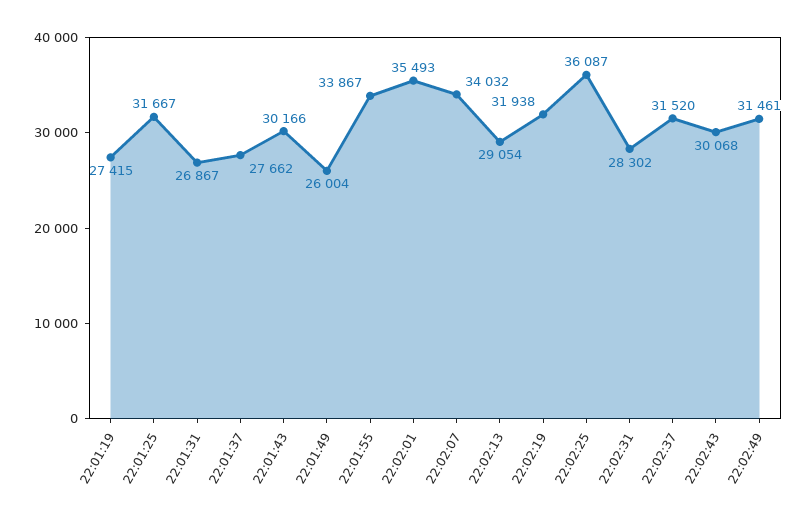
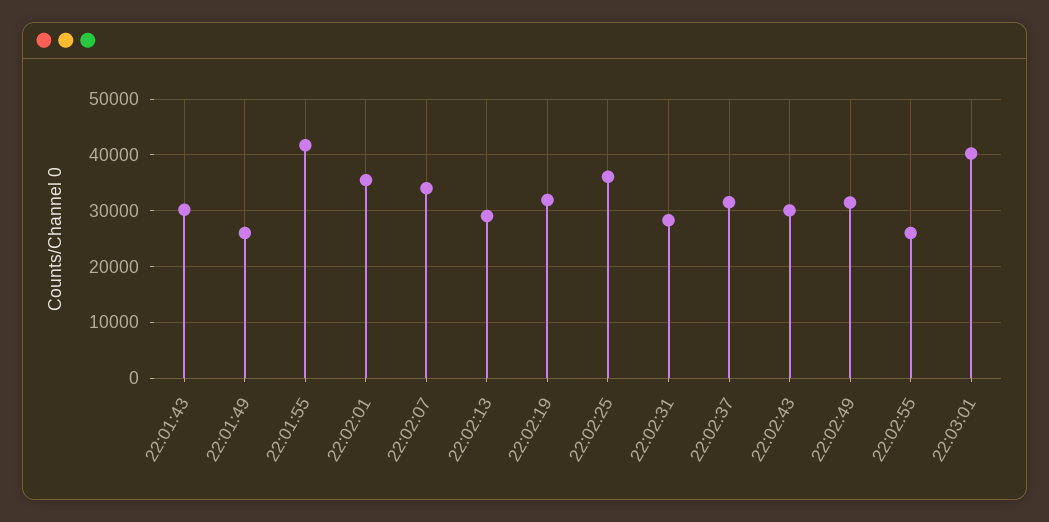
22:01:19: 27415 -> none
22:01:25: 31667 -> none
22:01:31: 26867 -> none
22:01:37: 27662 -> none
22:01:55: 33867 -> 42000
22:02:55: none -> 26000
22:03:01: none -> 40000

